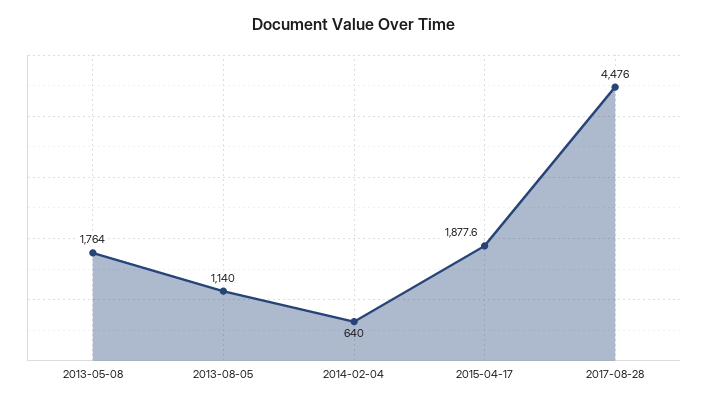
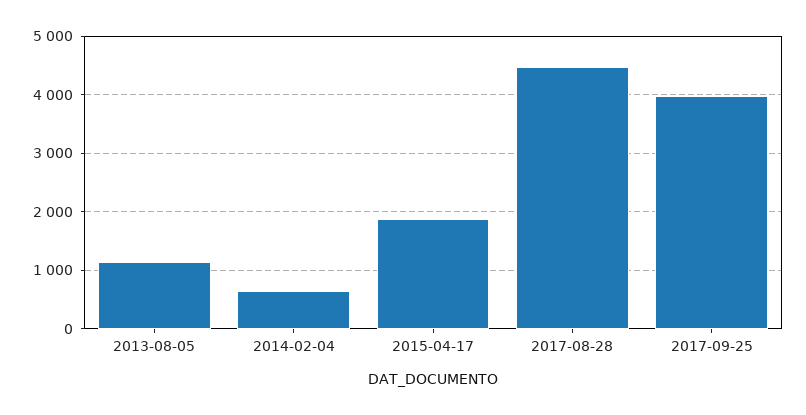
2013-05-08: 1764 -> none
2017-09-25: none -> 4000

